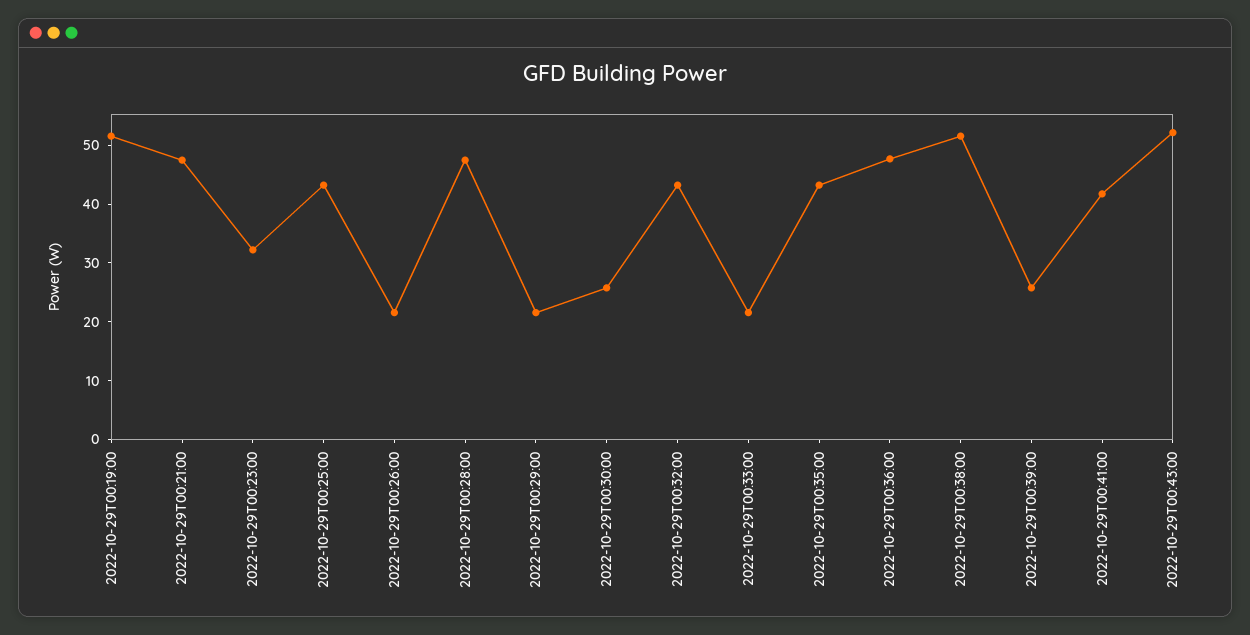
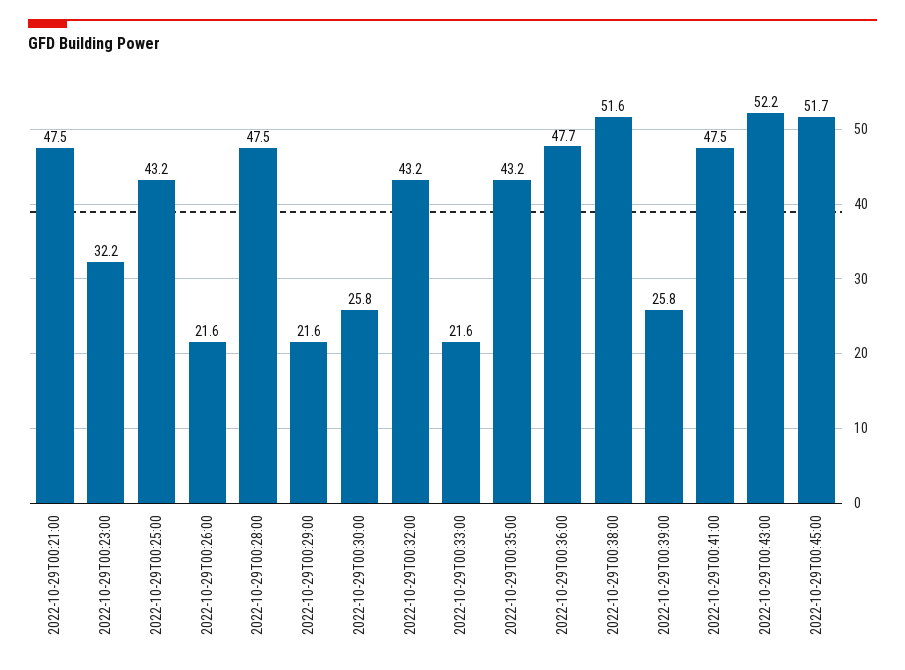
2022-10-29T00:19:00: 52 -> none
2022-10-29T00:41:00: 42 -> 47.5
2022-10-29T00:45:00: none -> 51.7

